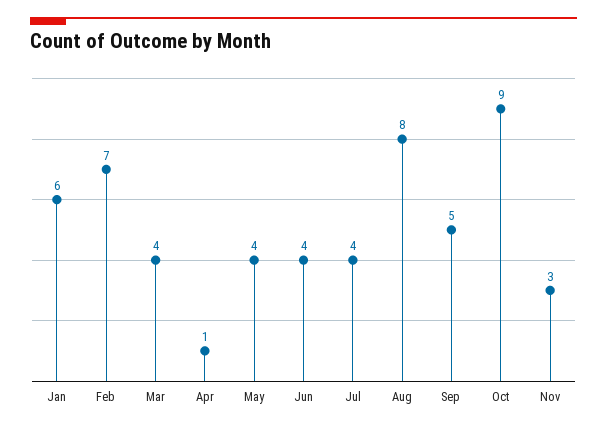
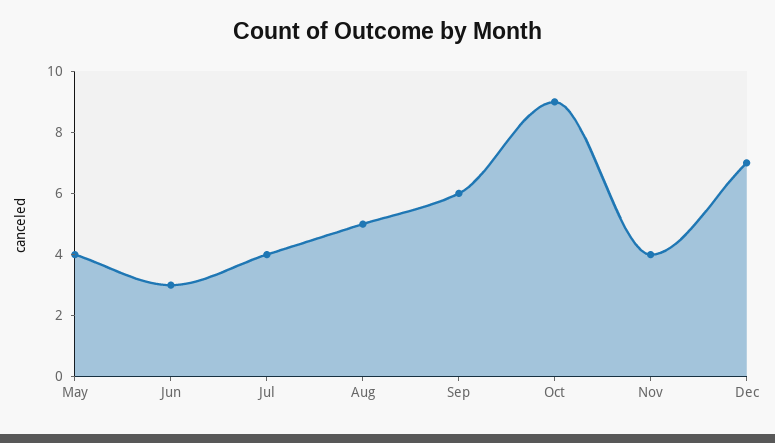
Jan: 6 -> none
Feb: 7 -> none
Mar: 4 -> none
Apr: 1 -> none
Jun: 4 -> 3
Aug: 8 -> 5
Sep: 5 -> 6
Nov: 3 -> 4
Dec: none -> 7

